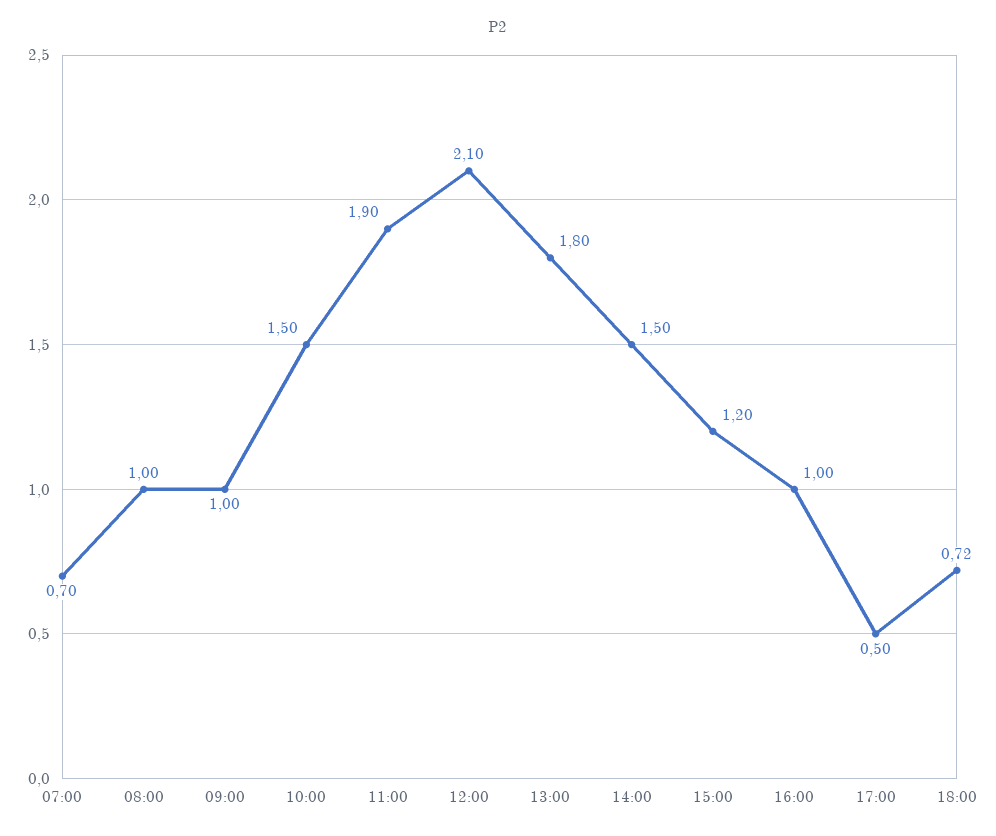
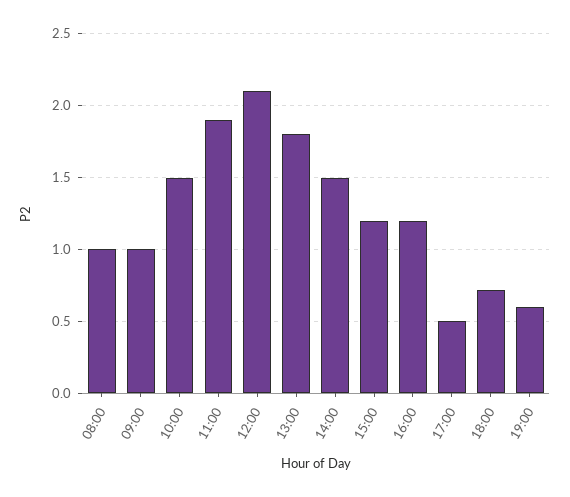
07:00: 0.7 -> none
16:00: 1 -> 1.2
19:00: none -> 0.6

